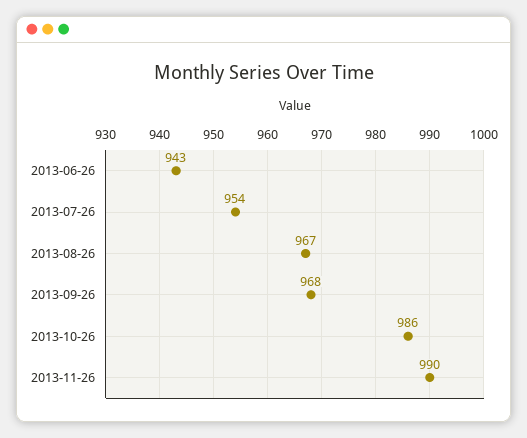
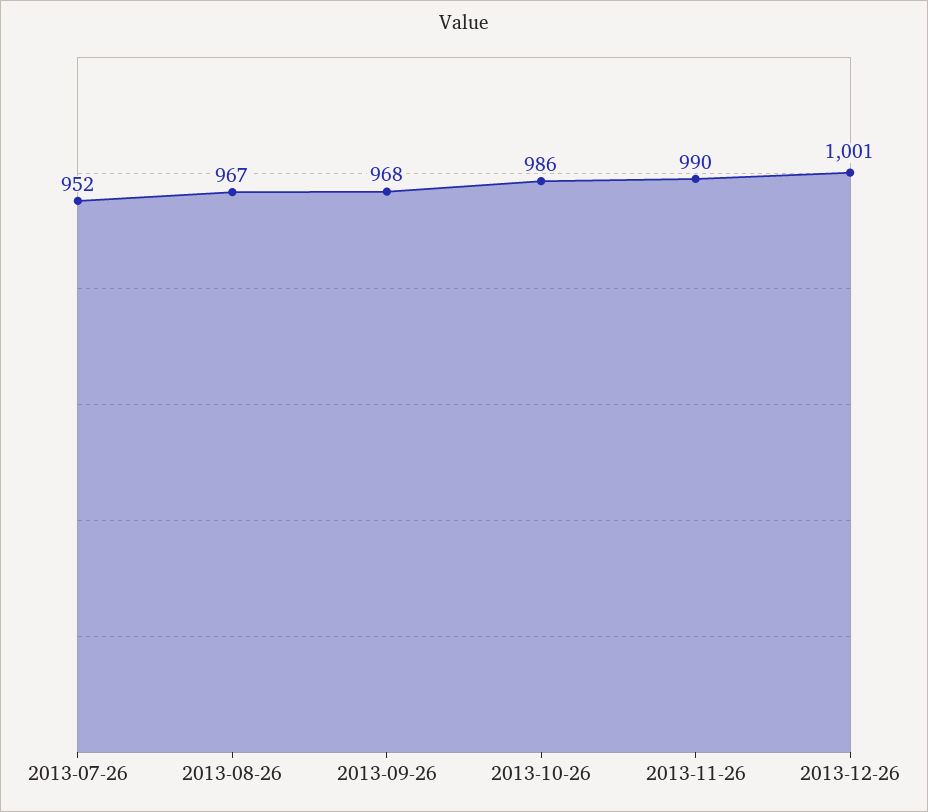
2013-06-26: 943 -> none
2013-07-26: 954 -> 952
2013-12-26: none -> 1001

